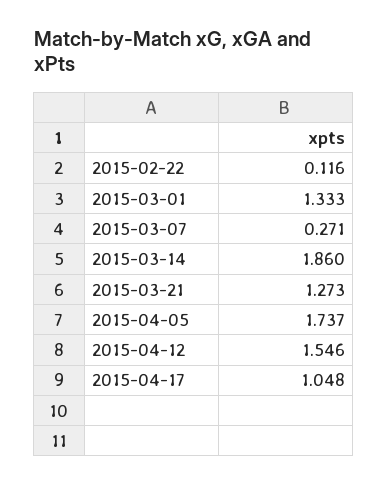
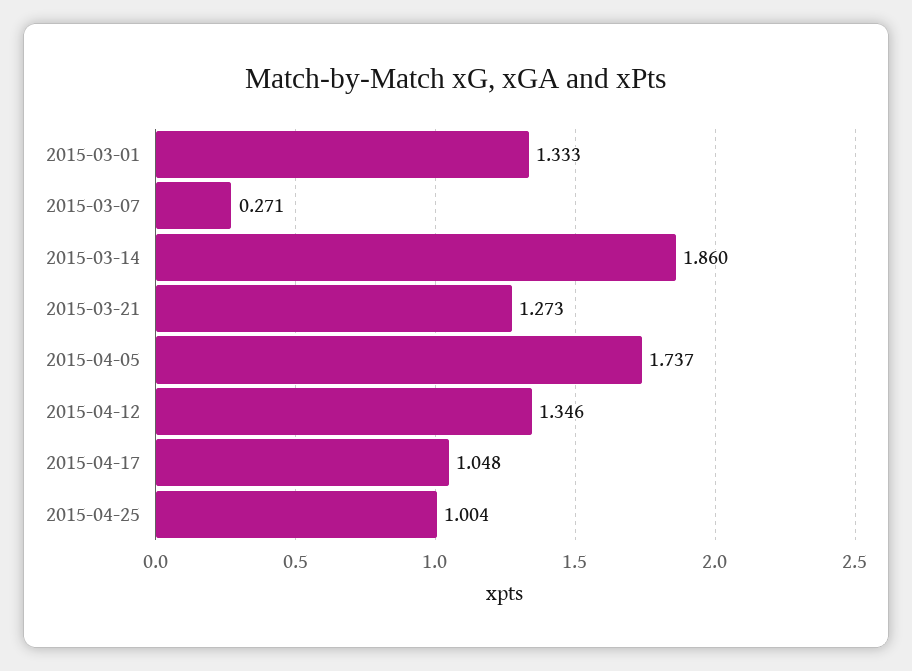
2015-02-22: 0.116 -> none
2015-04-12: 1.546 -> 1.346
2015-04-25: none -> 1.004

